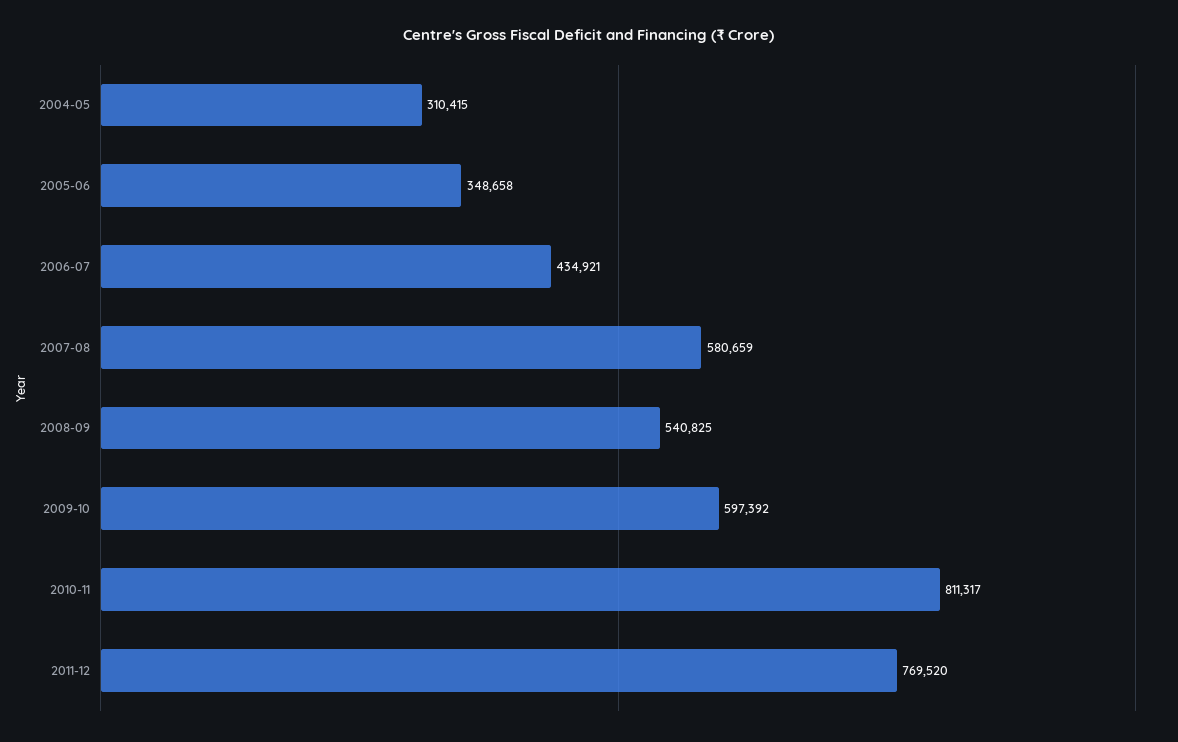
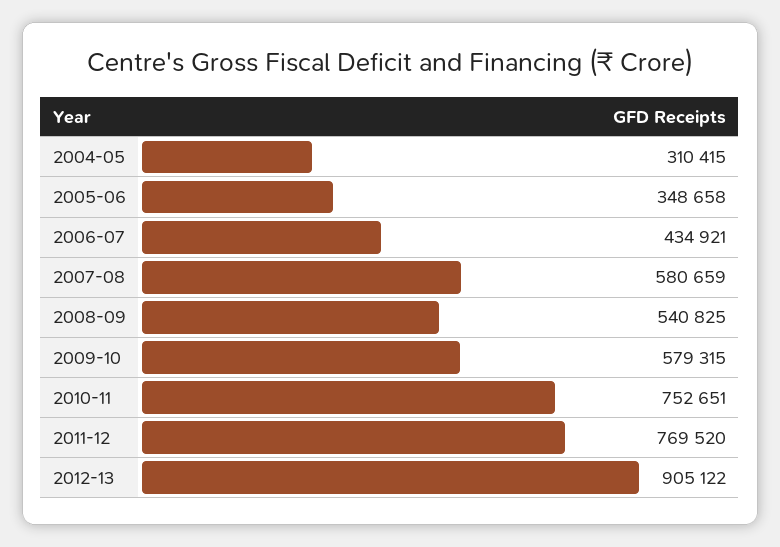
2009-10: 597392 -> 579315
2010-11: 811317 -> 752651
2012-13: none -> 905122

